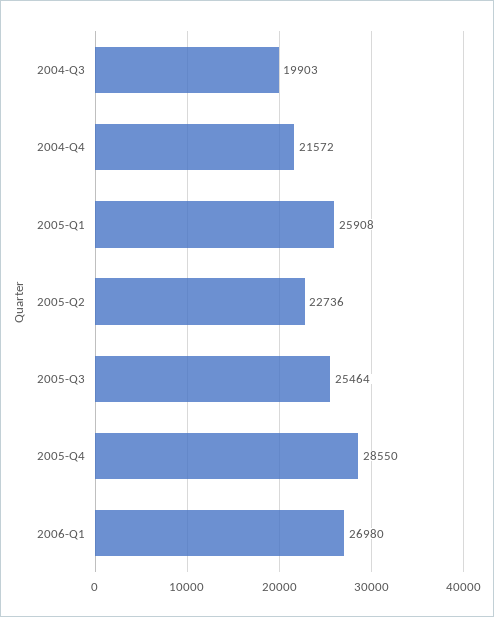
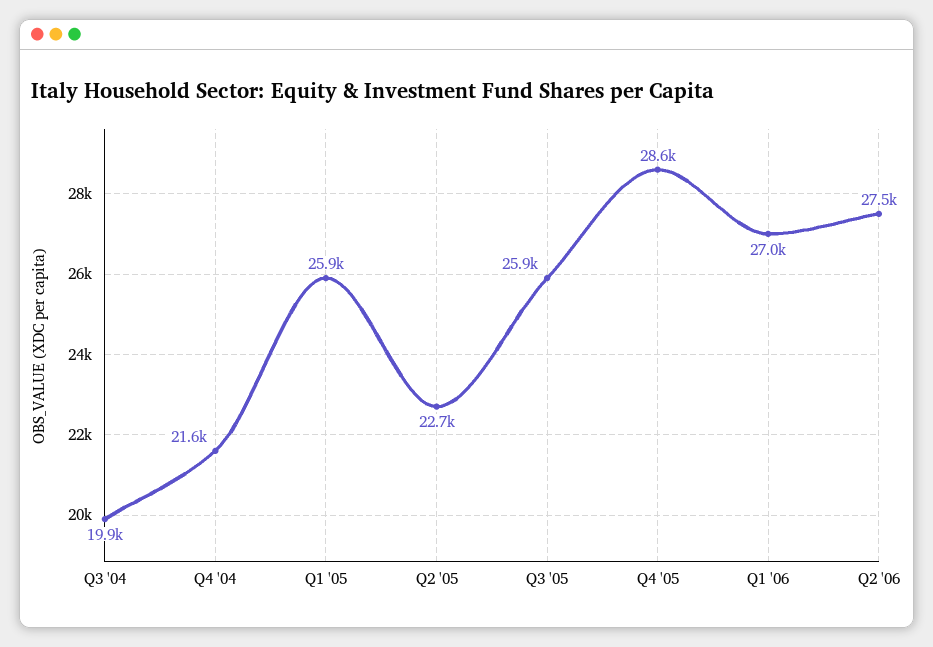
2005-Q3: 25464 -> 25900
Q2 '06: none -> 27500

